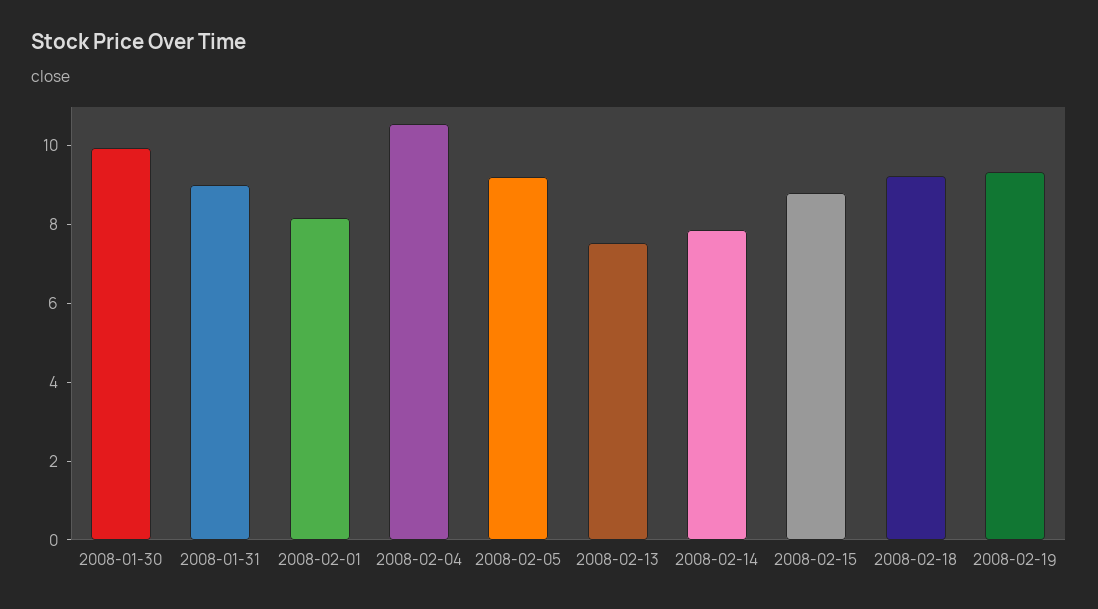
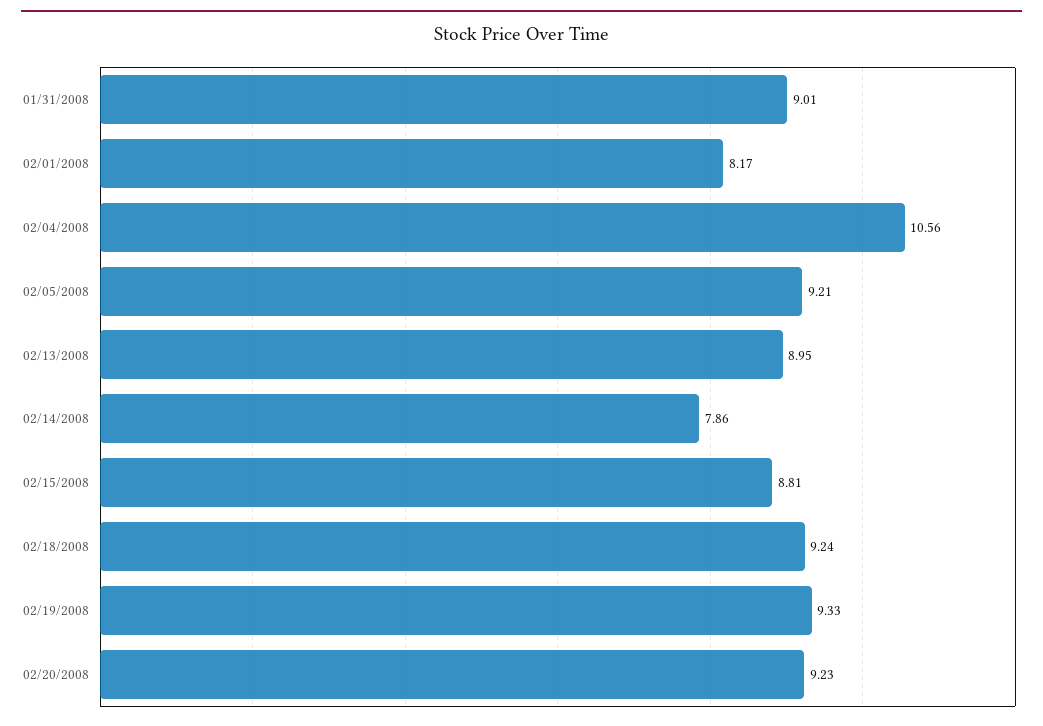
2008-01-30: 10 -> none
2008-02-13: 7.5 -> 8.95
02/20/2008: none -> 9.23

